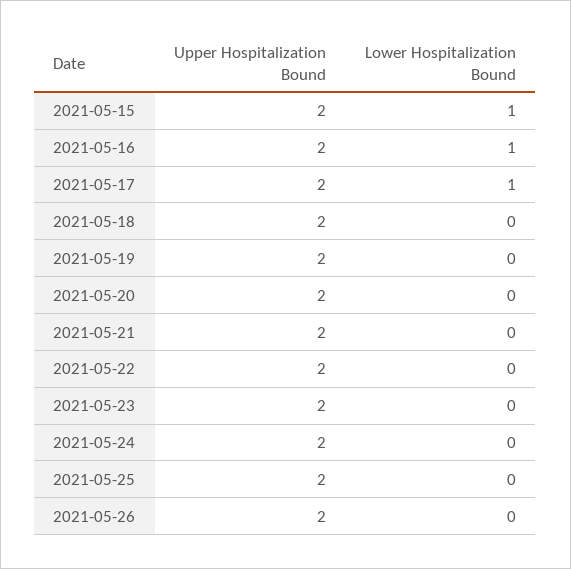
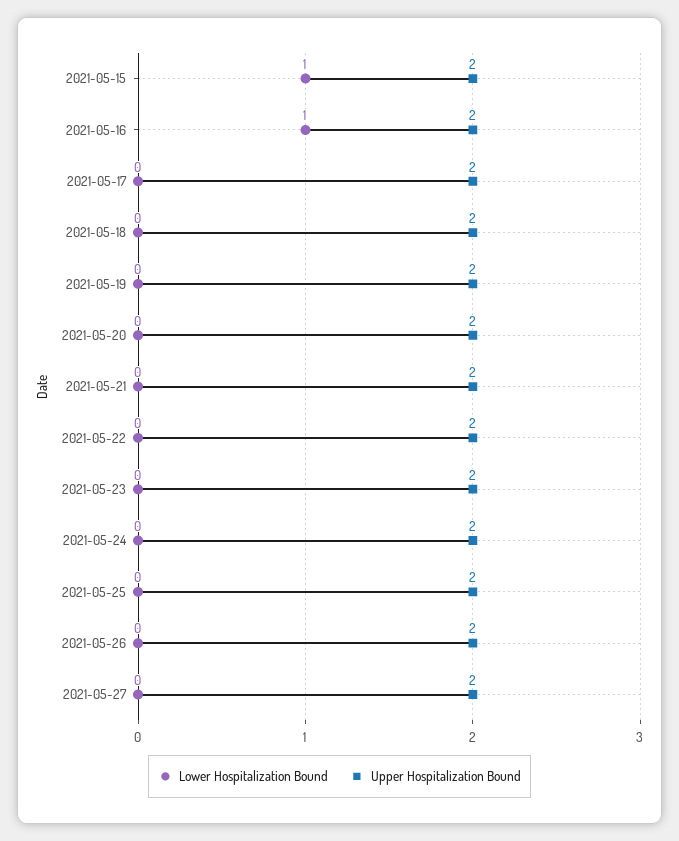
Lower Hospitalization Bound, 2021-05-17: 1 -> 0
Lower Hospitalization Bound, 2021-05-27: none -> 0
Upper Hospitalization Bound, 2021-05-27: none -> 2

